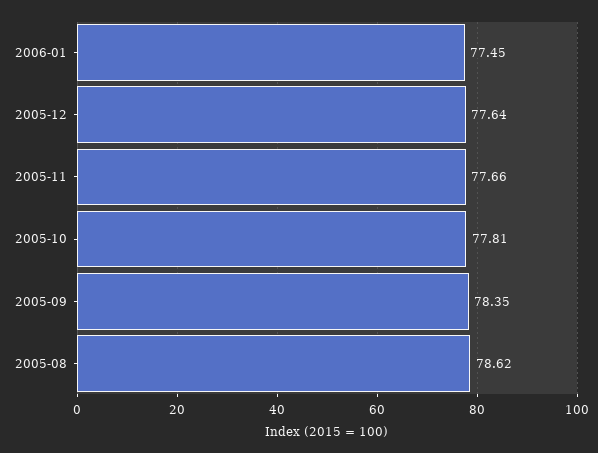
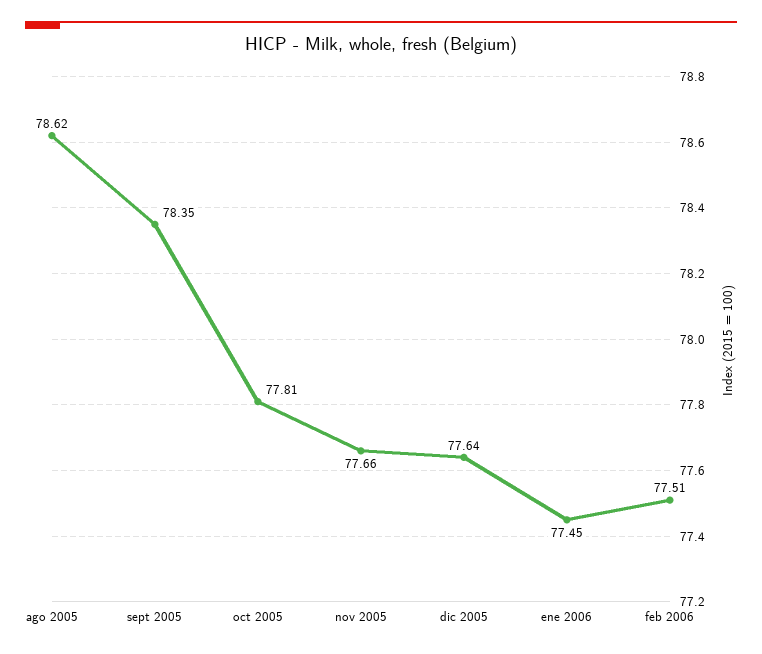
feb 2006: none -> 77.51

